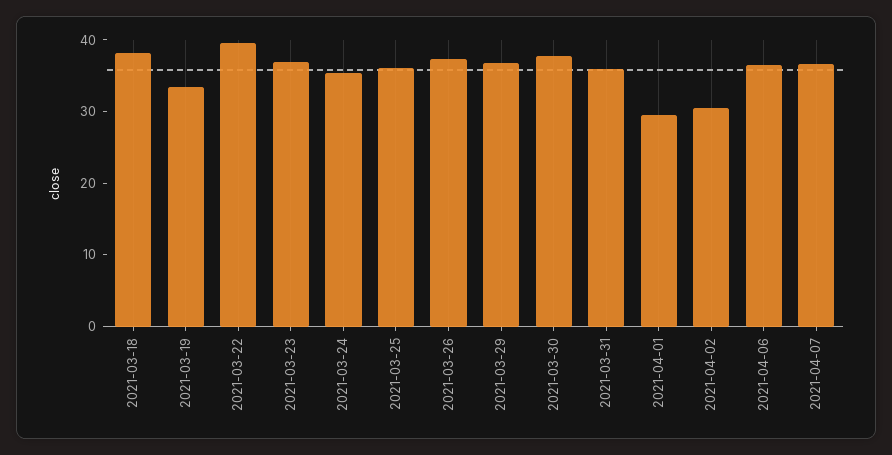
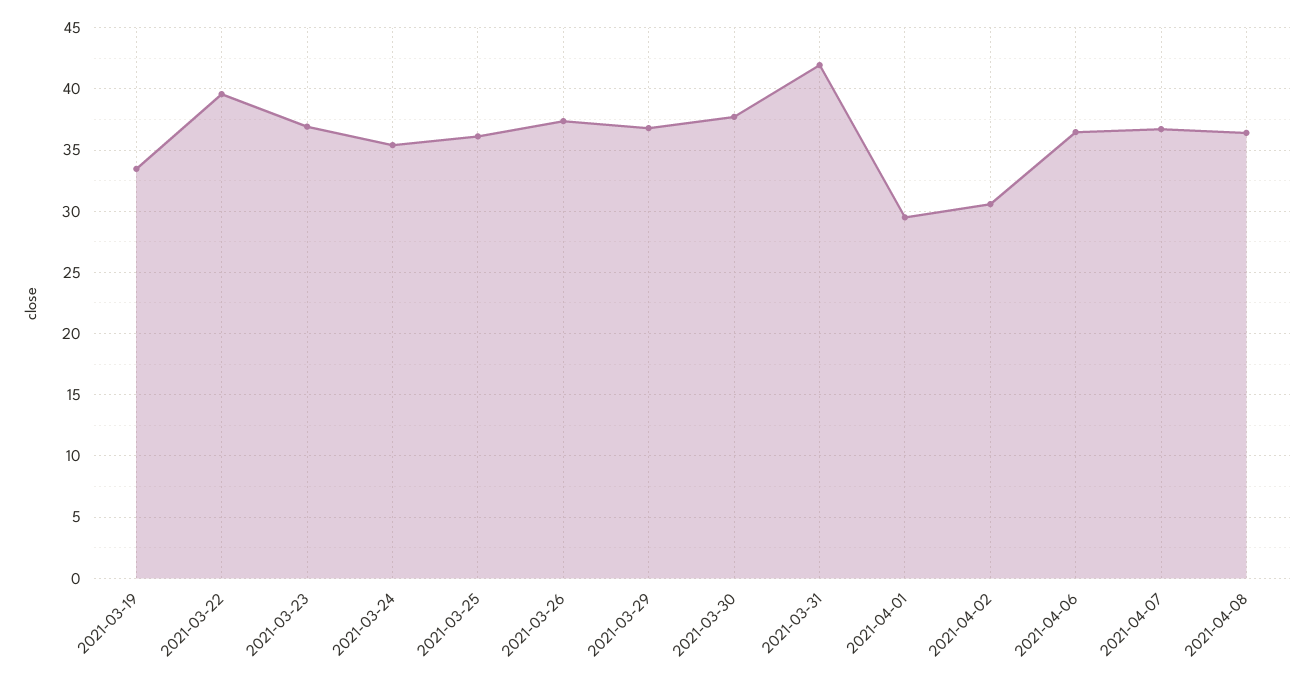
2021-03-18: 38 -> none
2021-03-31: 36 -> 42
2021-04-08: none -> 36.5

